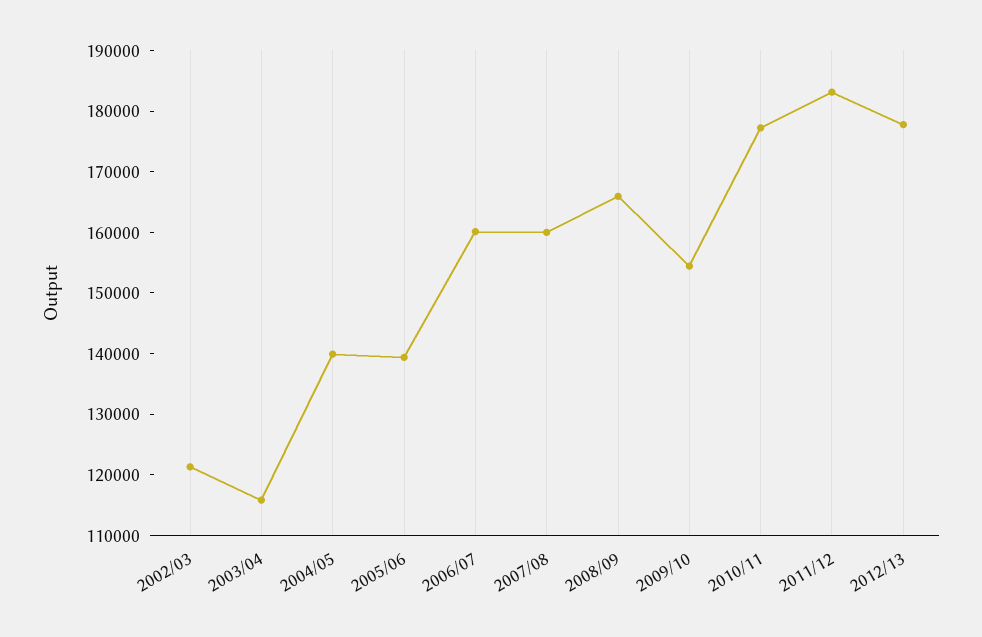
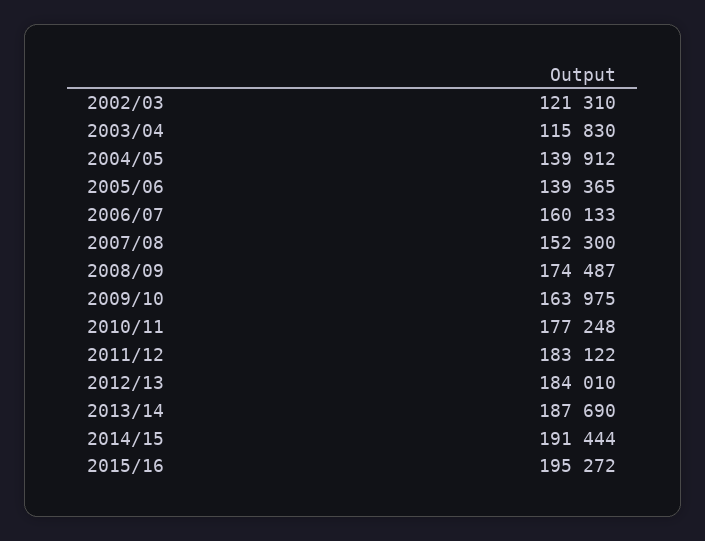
2007/08: 160000 -> 152300
2008/09: 166000 -> 174487
2009/10: 154000 -> 163975
2012/13: 178000 -> 184010
2013/14: none -> 187690
2014/15: none -> 191444
2015/16: none -> 195272

